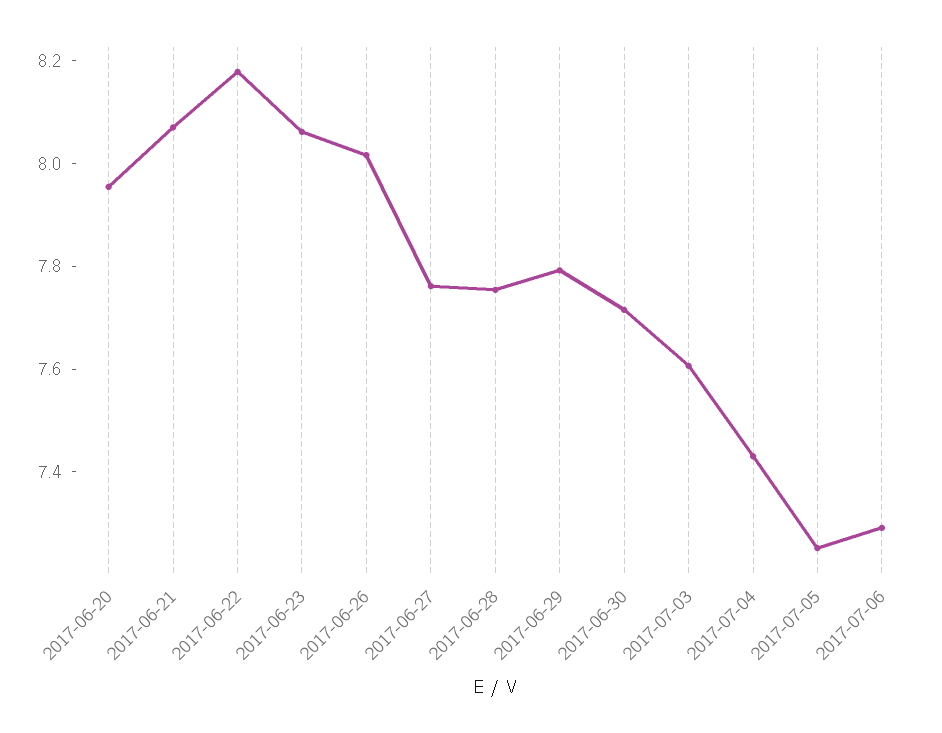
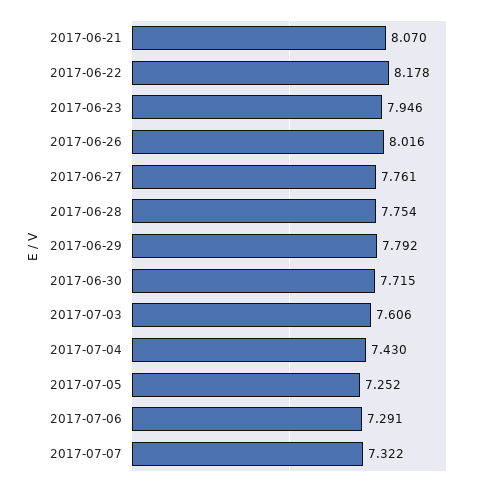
2017-06-20: 7.95 -> none
2017-06-23: 8.05 -> 7.946
2017-07-07: none -> 7.322

